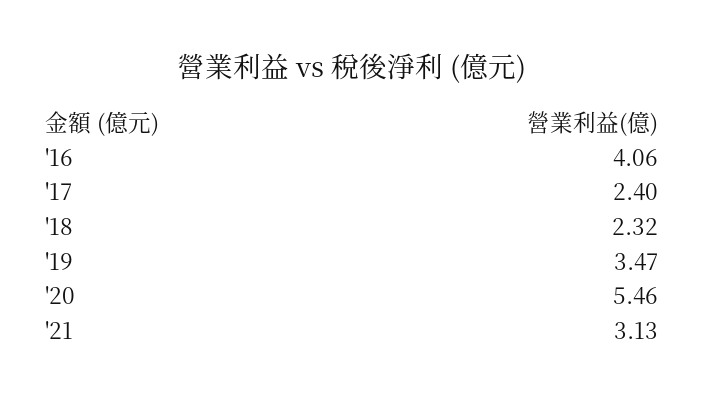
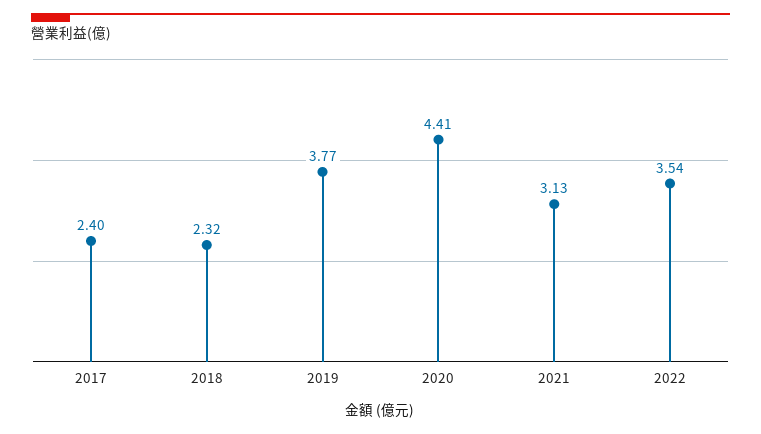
'16: 4.06 -> none
'19: 3.47 -> 3.77
'20: 5.46 -> 4.41
2022: none -> 3.54

